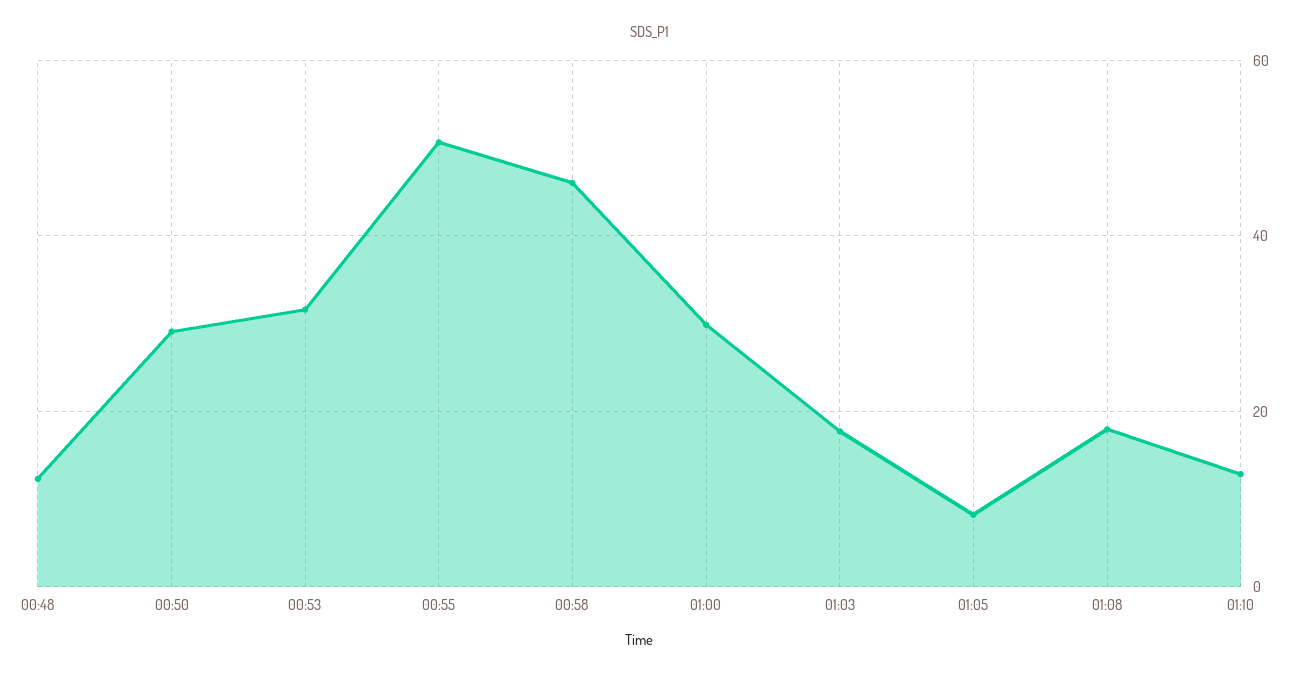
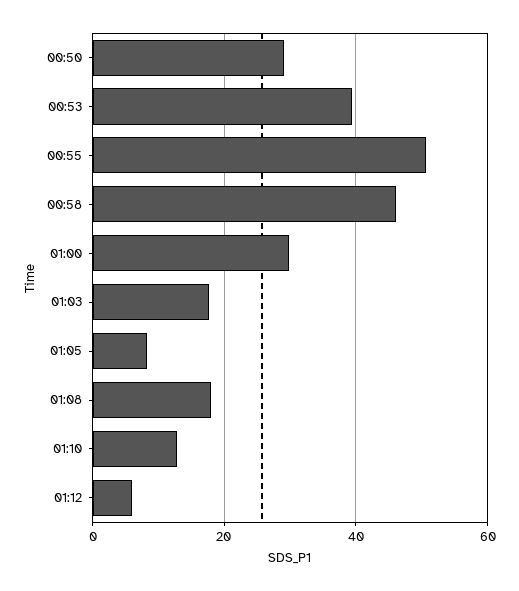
00:48: 12 -> none
00:53: 32 -> 40
01:12: none -> 6

